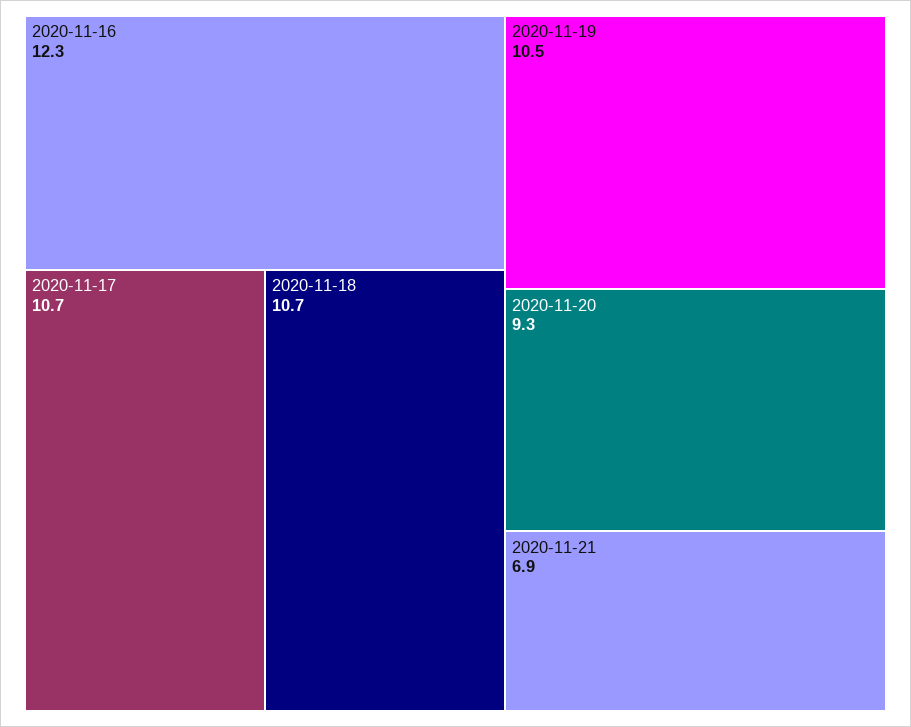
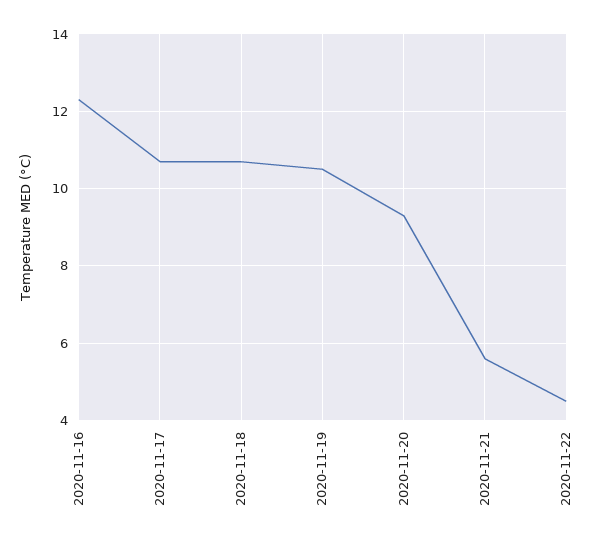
2020-11-21: 6.9 -> 5.5
2020-11-22: none -> 4.5

